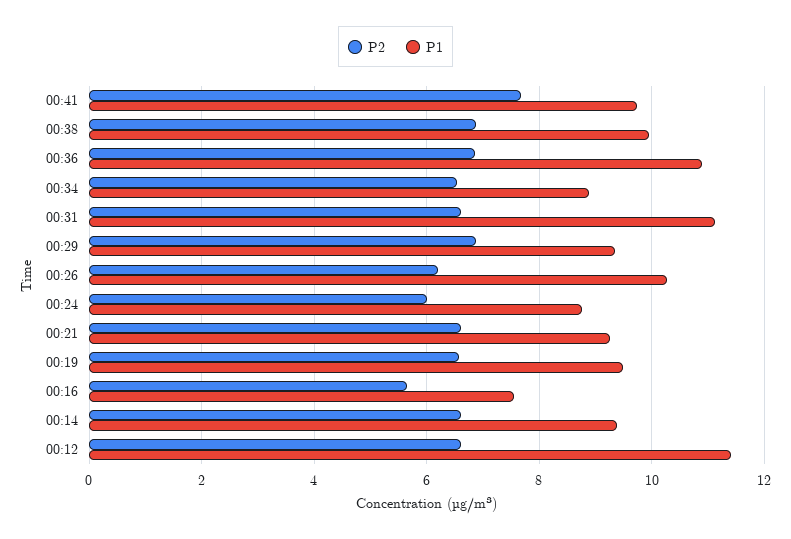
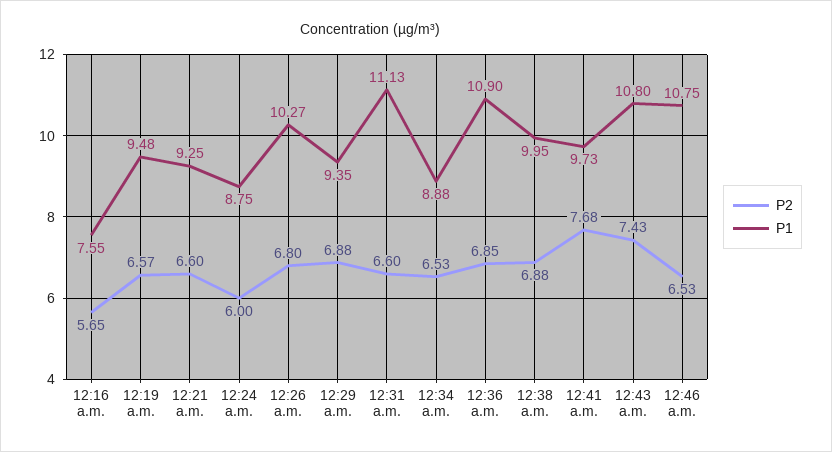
P2, 00:26: 6.2 -> 6.8
P2, 00:14: 6.6 -> none
P1, 00:14: 9.4 -> none
P2, 00:12: 6.6 -> none
P1, 00:12: 11.4 -> none
P2, 12:43 a.m.: none -> 7.43
P1, 12:43 a.m.: none -> 10.8
P2, 12:46 a.m.: none -> 6.53
P1, 12:46 a.m.: none -> 10.75

